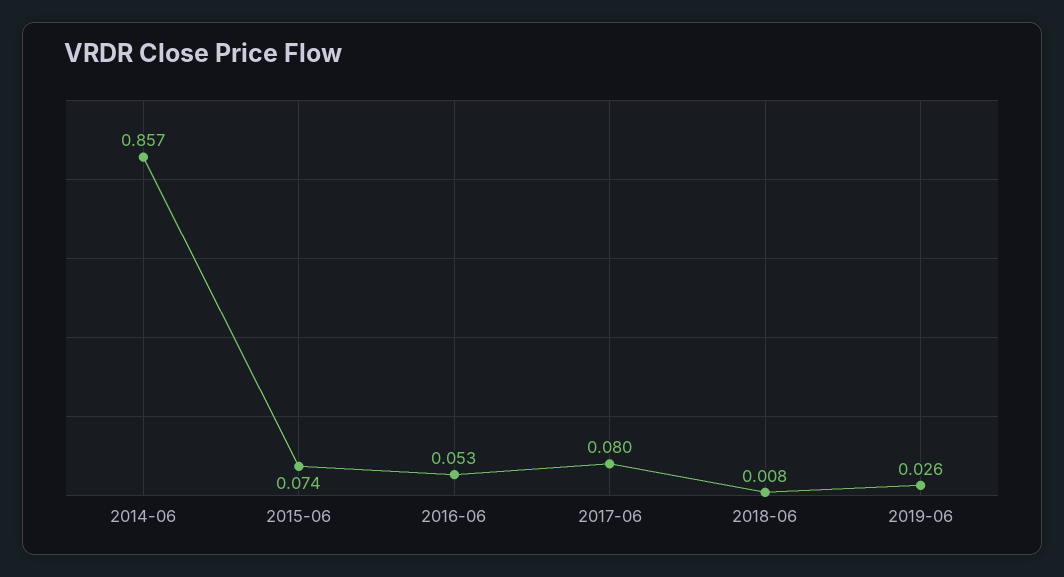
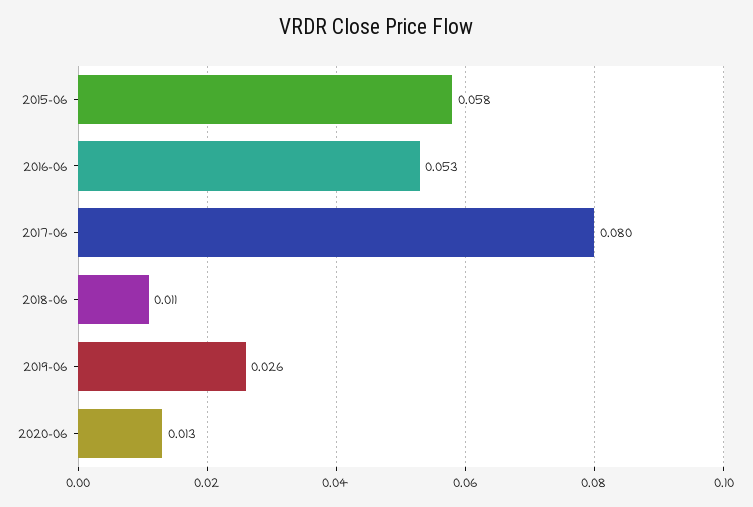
2014-06: 0.857 -> none
2015-06: 0.074 -> 0.058
2018-06: 0.008 -> 0.011
2020-06: none -> 0.013

